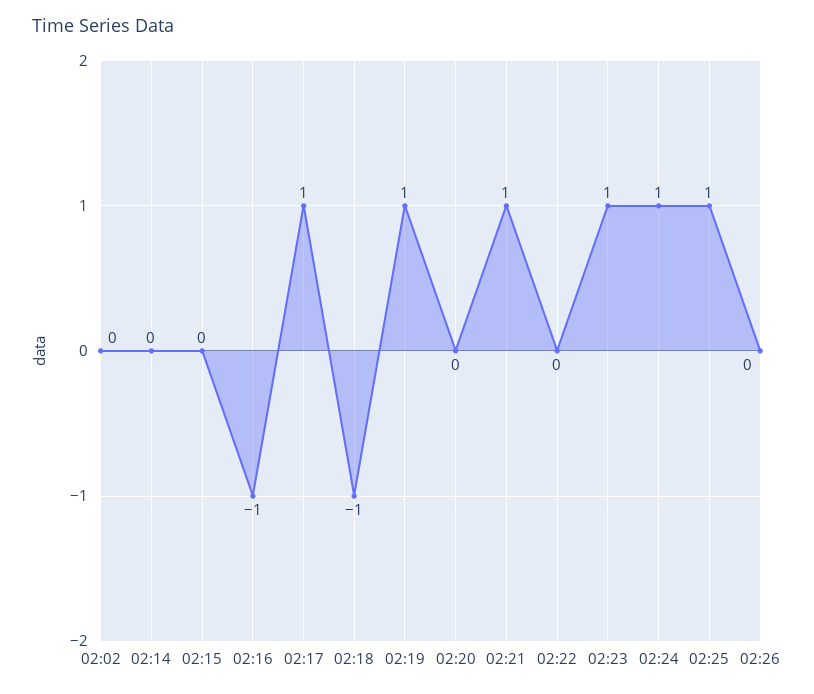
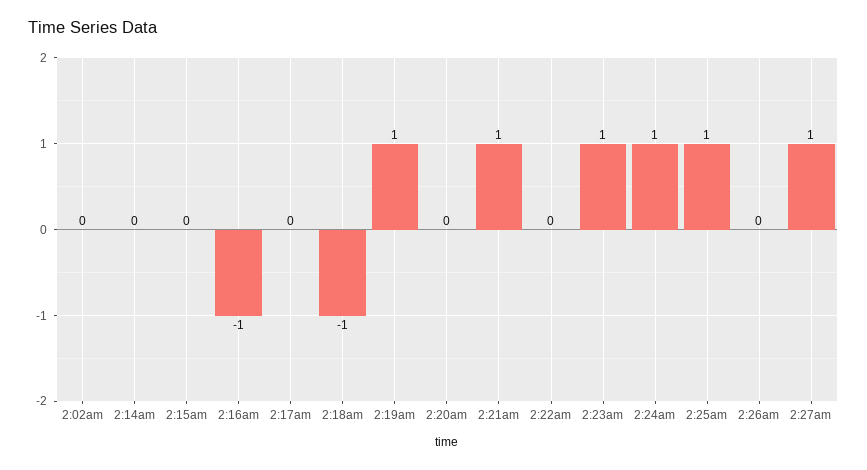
02:17: 1 -> 0
2:27am: none -> 1

